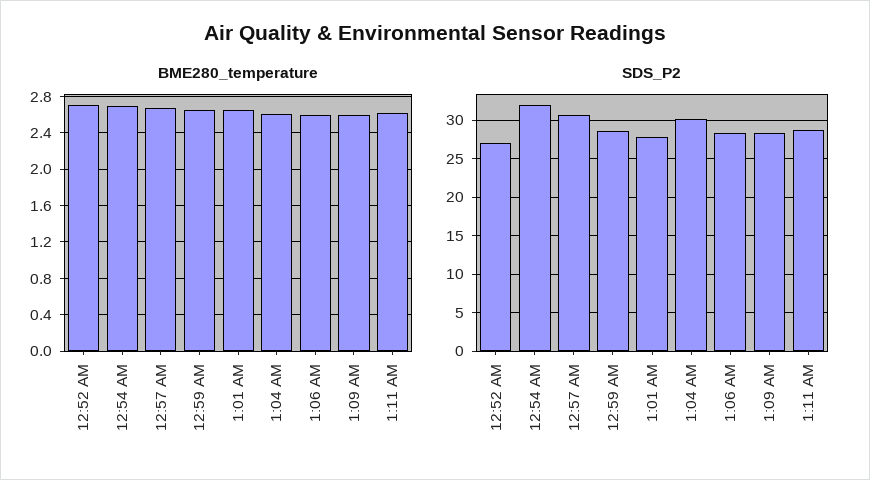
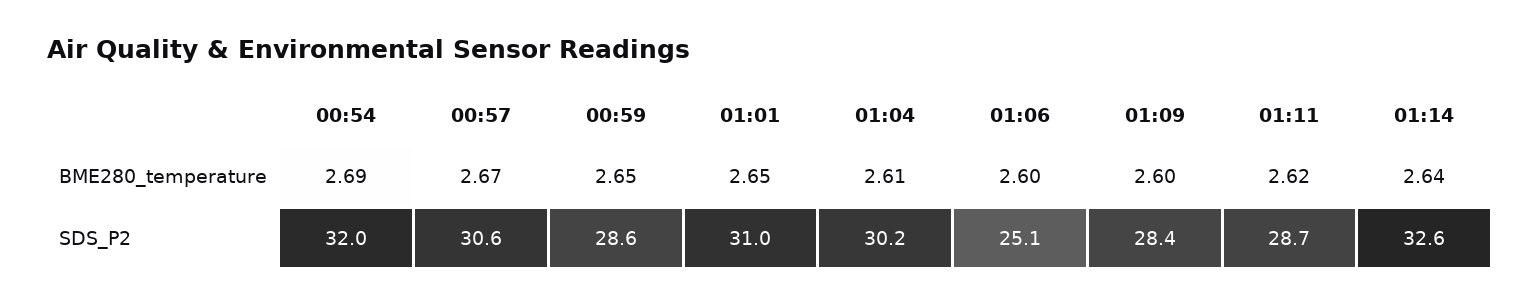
BME280_temperature, 12:52 AM: 2.7 -> none
SDS_P2, 12:52 AM: 27 -> none
SDS_P2, 1:01 AM: 28 -> 31
SDS_P2, 1:06 AM: 28 -> 25.1
BME280_temperature, 01:14: none -> 2.64
SDS_P2, 01:14: none -> 32.6

